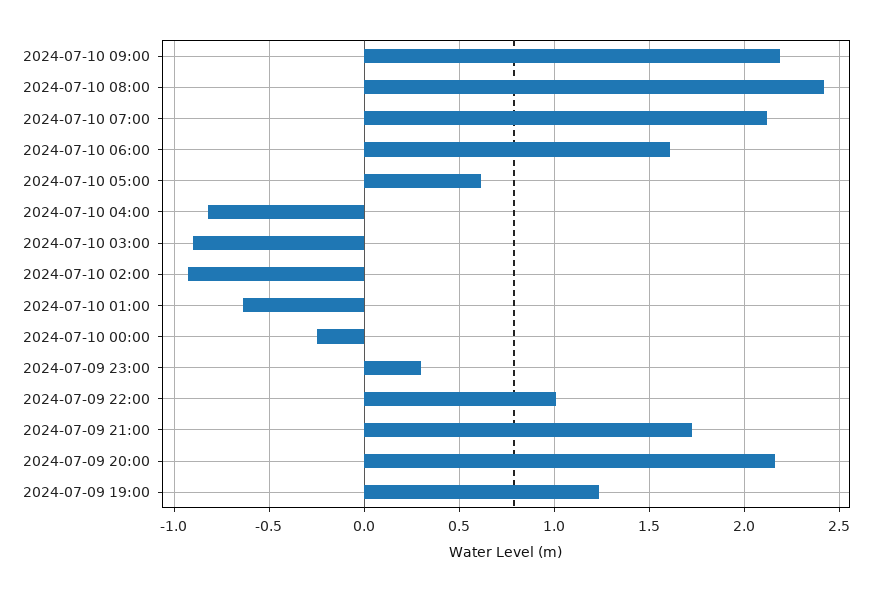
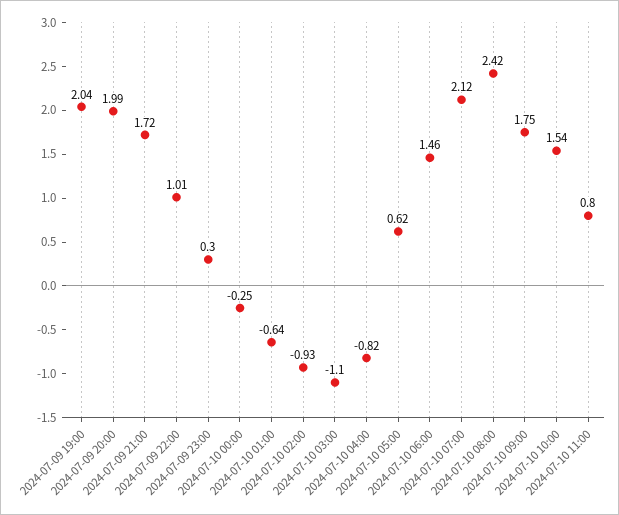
2024-07-10 09:00: 2.2 -> 1.75
2024-07-10 06:00: 1.6 -> 1.46
2024-07-10 03:00: -0.9 -> -1.1
2024-07-09 20:00: 2.15 -> 1.99
2024-07-09 19:00: 1.25 -> 2.04
2024-07-10 10:00: none -> 1.54
2024-07-10 11:00: none -> 0.8

